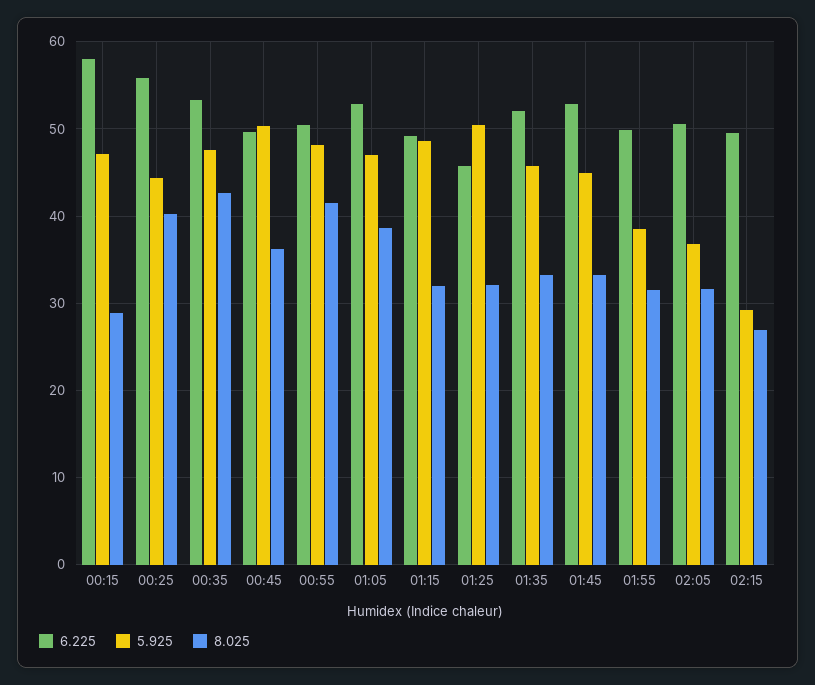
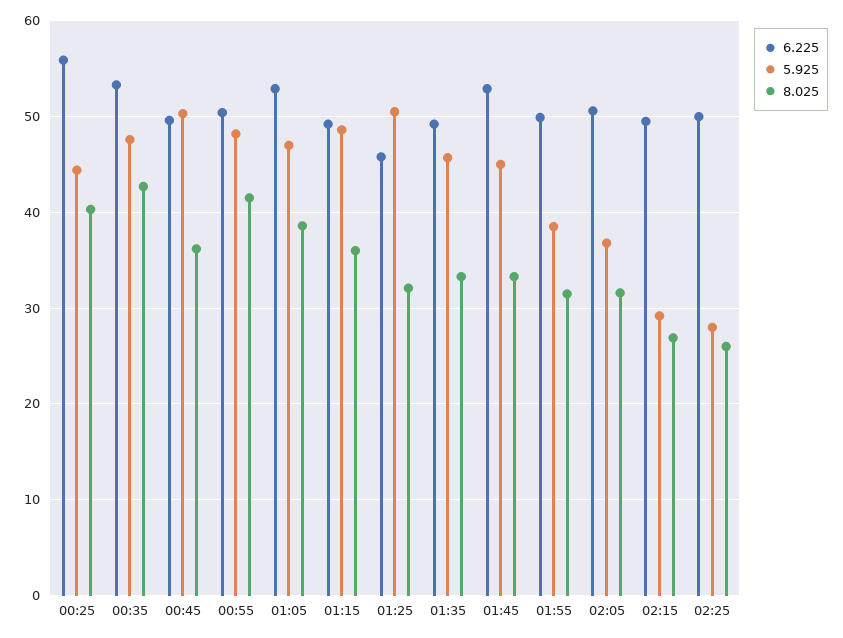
6.225, 00:15: 58 -> none
5.925, 00:15: 47 -> none
8.025, 00:15: 29 -> none
8.025, 01:15: 32 -> 36
6.225, 01:35: 52 -> 49
6.225, 02:25: none -> 50
5.925, 02:25: none -> 28
8.025, 02:25: none -> 26

